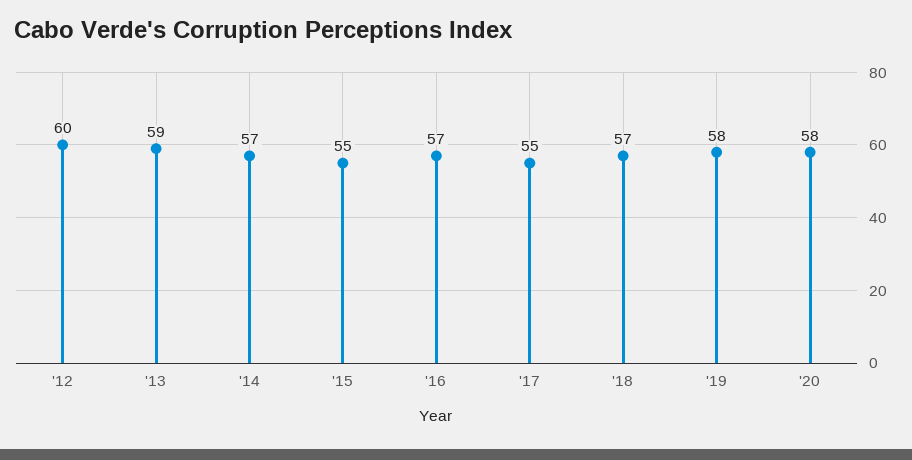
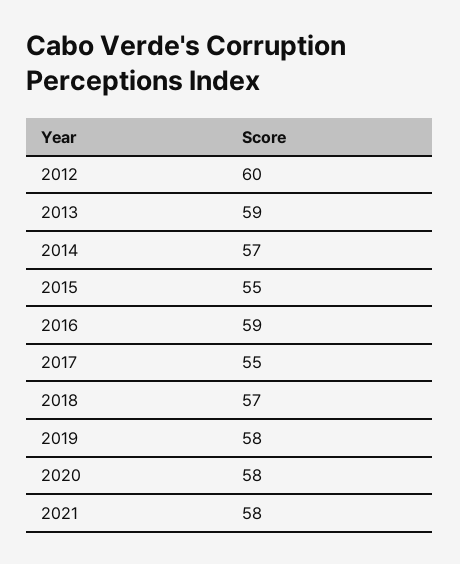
'16: 57 -> 59
2021: none -> 58

